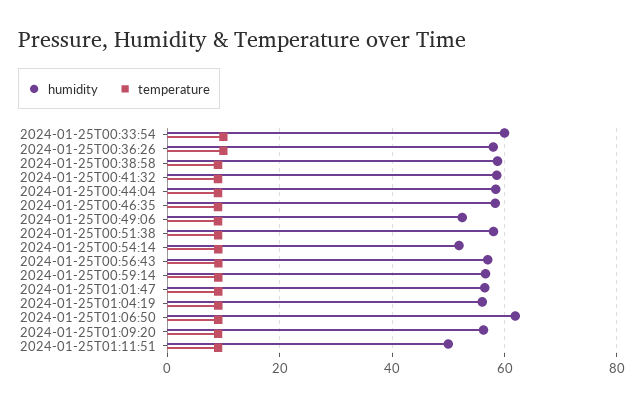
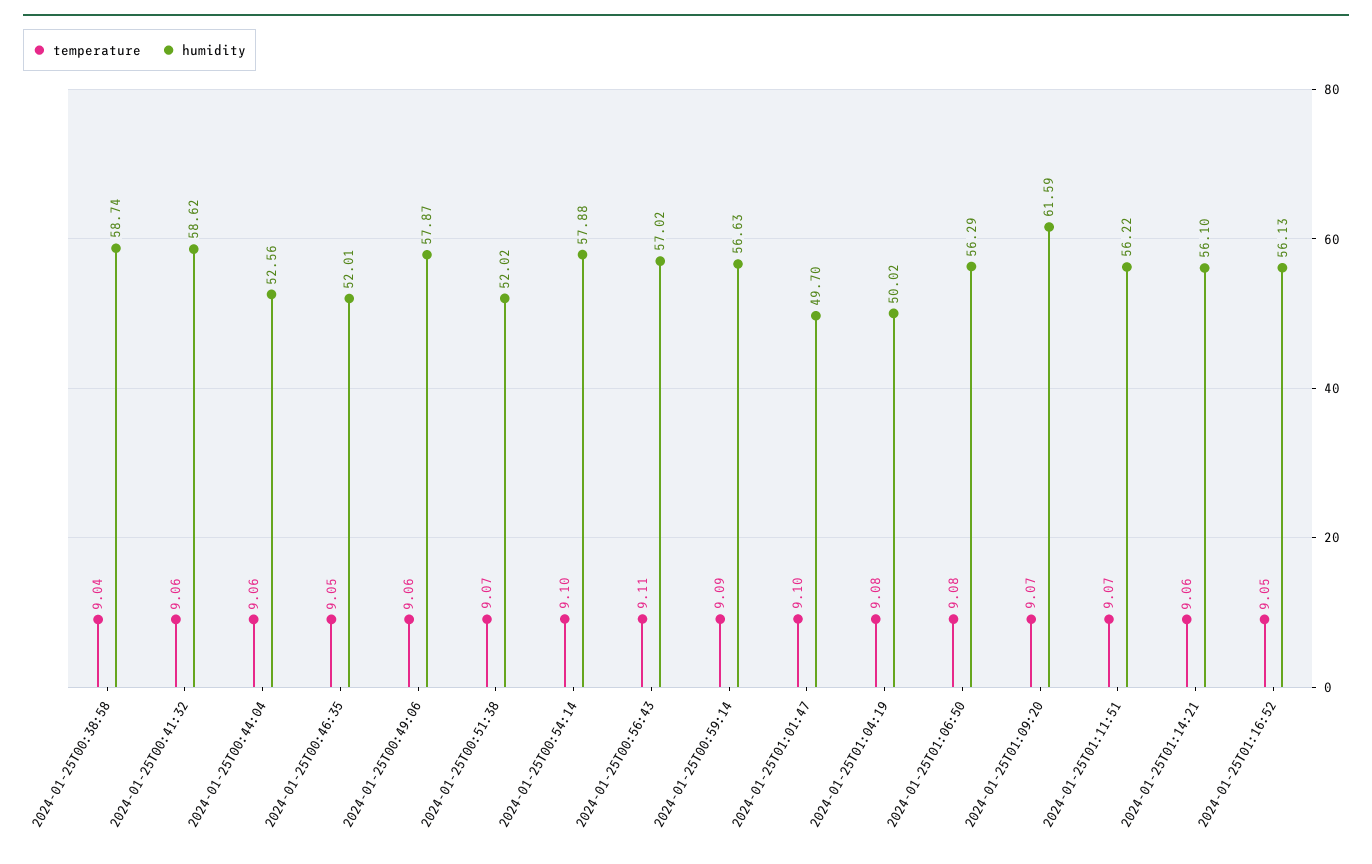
humidity, 2024-01-25T00:33:54: 60 -> none
temperature, 2024-01-25T00:33:54: 10 -> none
humidity, 2024-01-25T00:36:26: 58 -> none
temperature, 2024-01-25T00:36:26: 10 -> none
humidity, 2024-01-25T00:44:04: 58 -> 52.56
humidity, 2024-01-25T00:46:35: 58 -> 52.01
humidity, 2024-01-25T00:49:06: 52 -> 57.87
humidity, 2024-01-25T00:51:38: 58 -> 52.02
humidity, 2024-01-25T00:54:14: 52 -> 57.88
humidity, 2024-01-25T01:01:47: 56 -> 49.7
humidity, 2024-01-25T01:04:19: 56 -> 50.02
humidity, 2024-01-25T01:06:50: 62 -> 56.29
humidity, 2024-01-25T01:09:20: 56 -> 61.59
humidity, 2024-01-25T01:11:51: 50 -> 56.22
temperature, 2024-01-25T01:14:21: none -> 9.06
humidity, 2024-01-25T01:14:21: none -> 56.1
temperature, 2024-01-25T01:16:52: none -> 9.05
humidity, 2024-01-25T01:16:52: none -> 56.13

